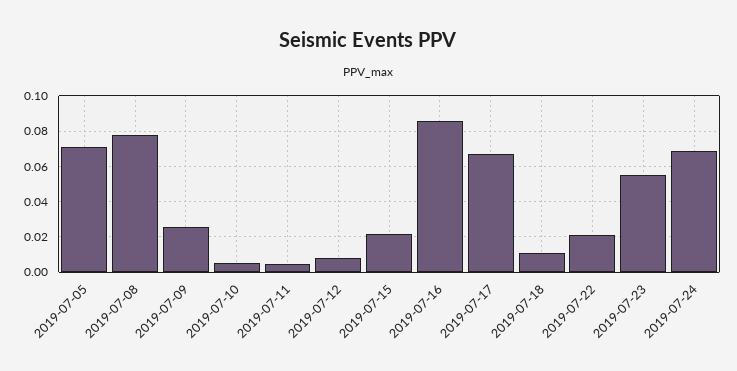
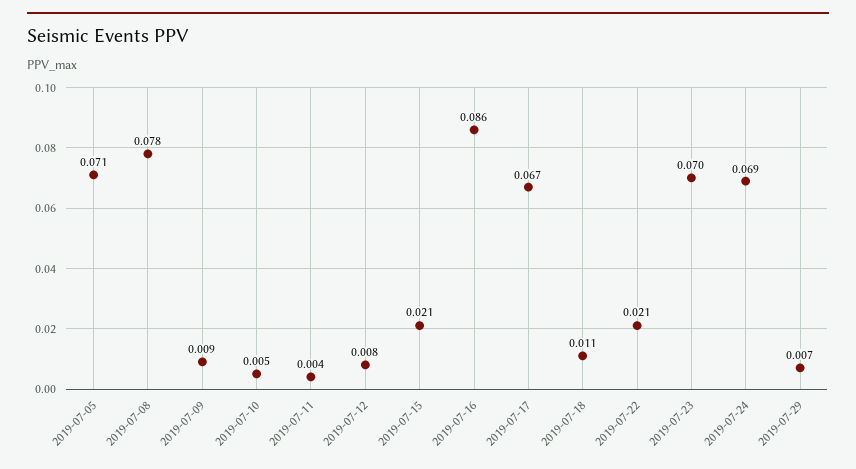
2019-07-09: 0.025 -> 0.009
2019-07-23: 0.055 -> 0.07
2019-07-29: none -> 0.007

